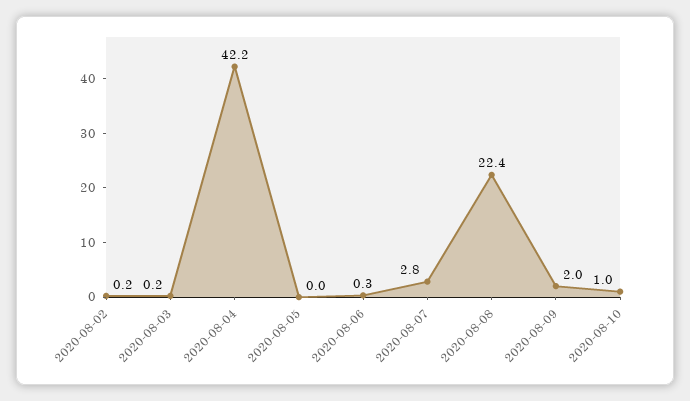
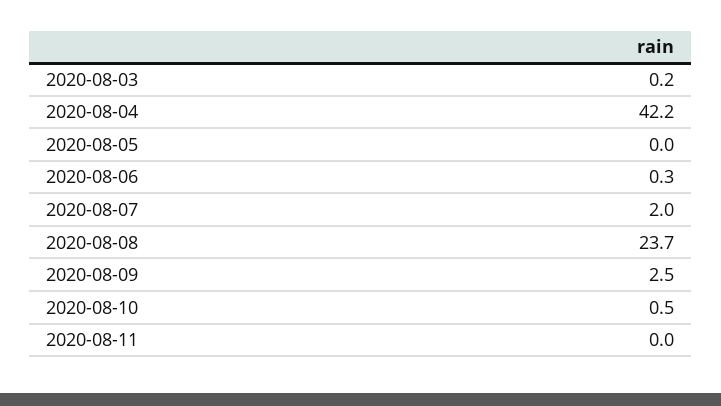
2020-08-02: 0.2 -> none
2020-08-07: 2.8 -> 2
2020-08-08: 22.4 -> 23.7
2020-08-09: 2 -> 2.5
2020-08-10: 1 -> 0.5
2020-08-11: none -> 0

